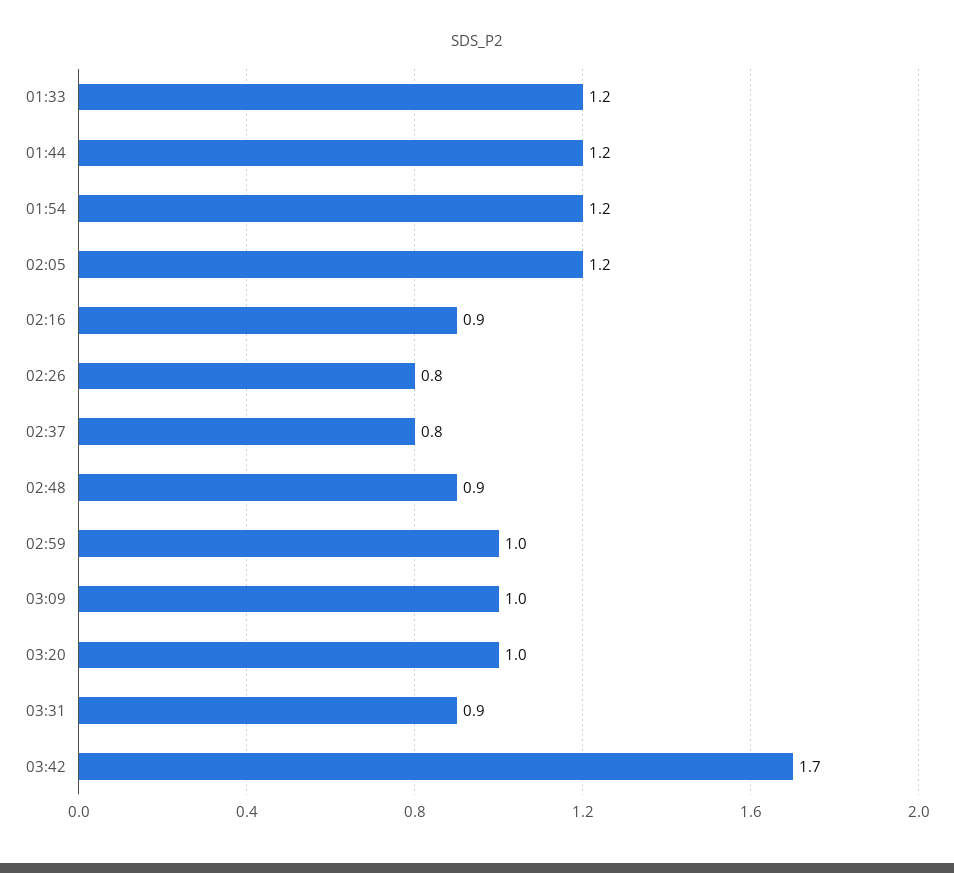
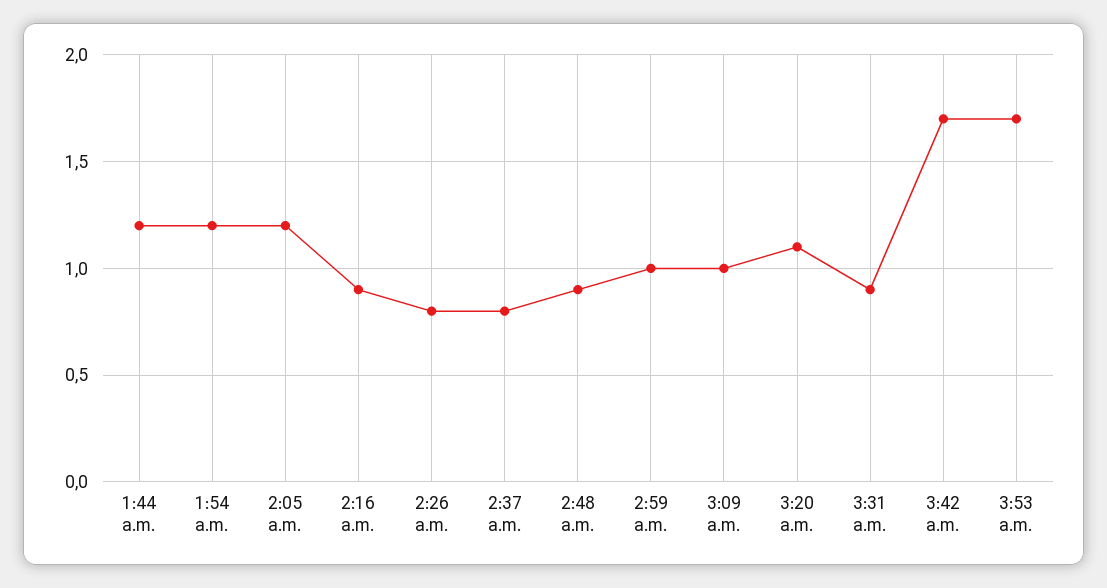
01:33: 1.2 -> none
03:20: 1 -> 1.1
3:53 a.m.: none -> 1.7

